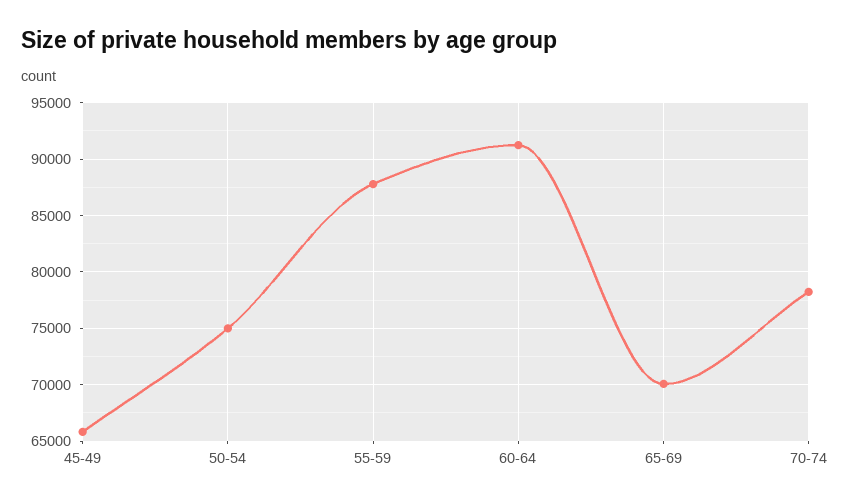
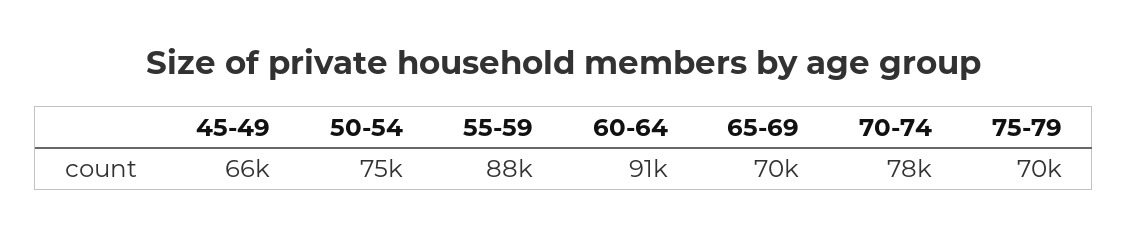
75-79: none -> 70000

